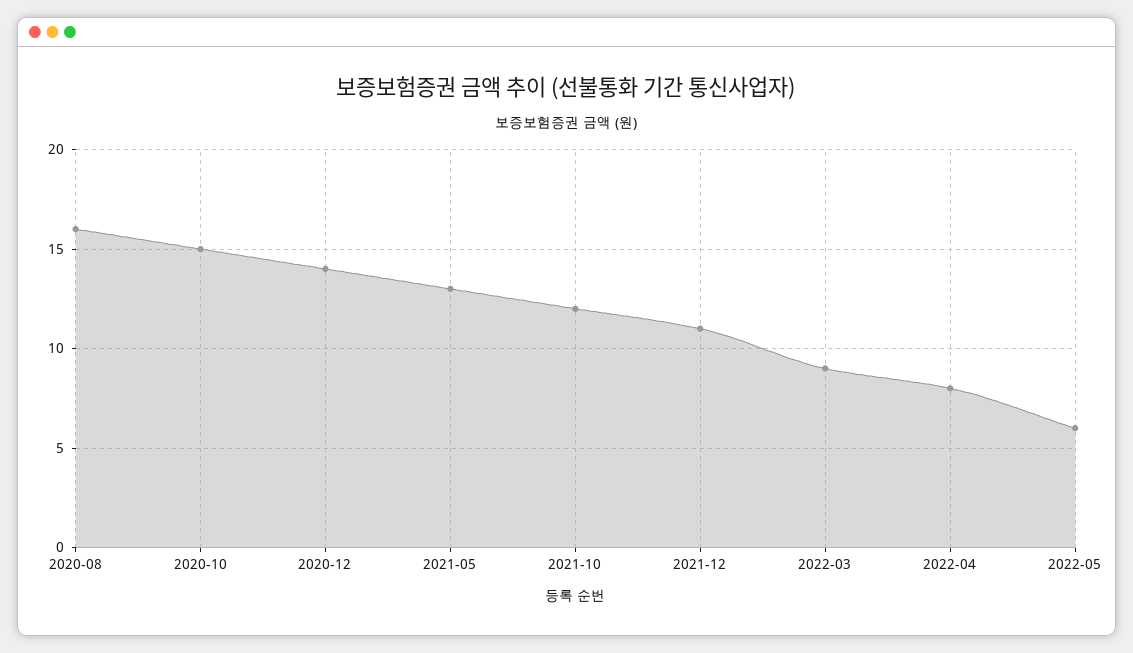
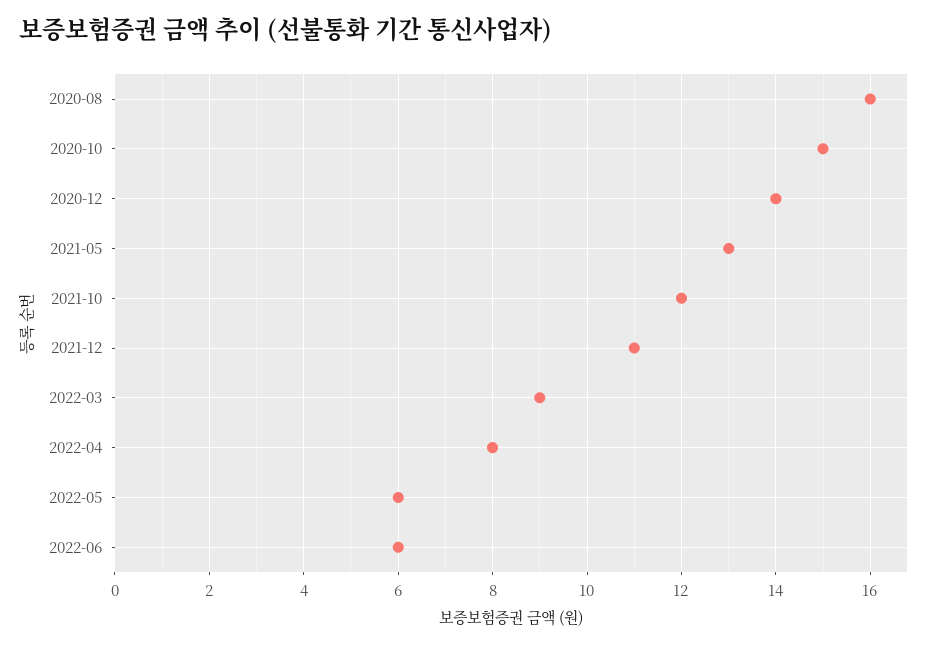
2022-06: none -> 6

